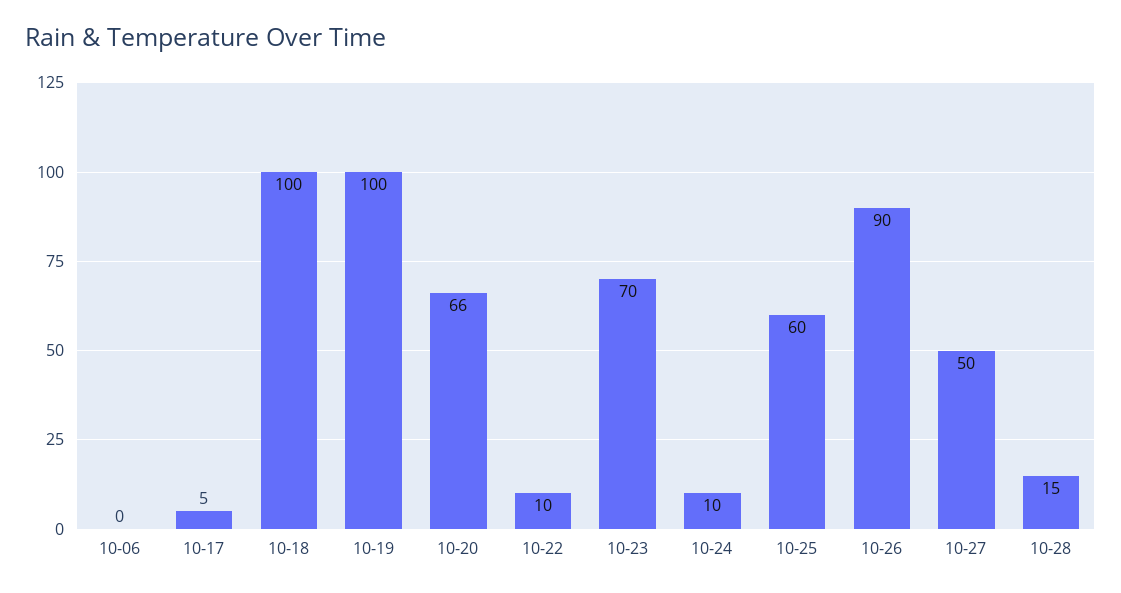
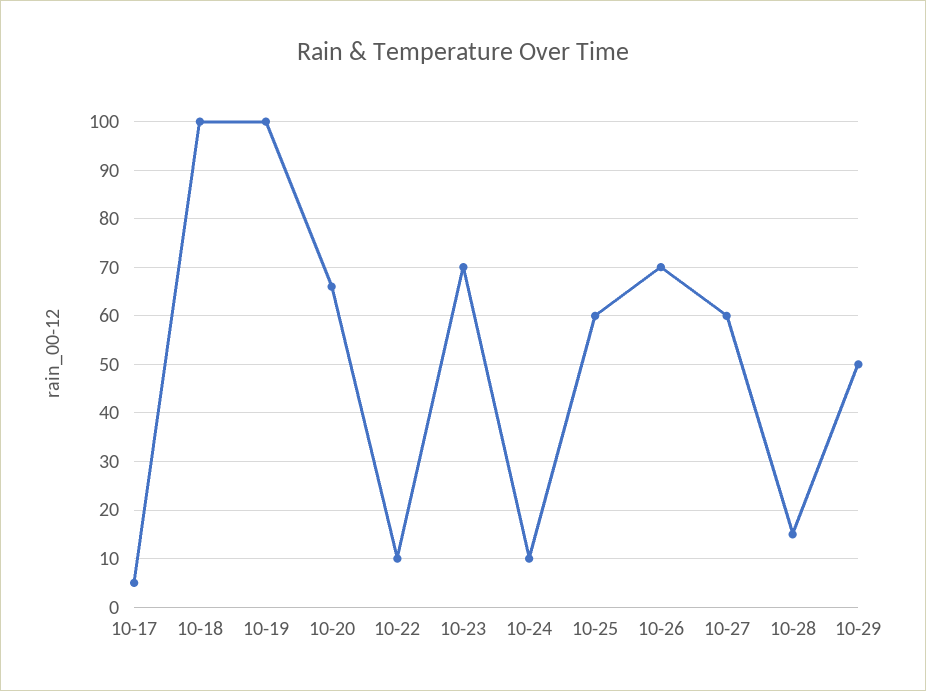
10-06: 0 -> none
10-26: 90 -> 70
10-27: 50 -> 60
10-29: none -> 50

